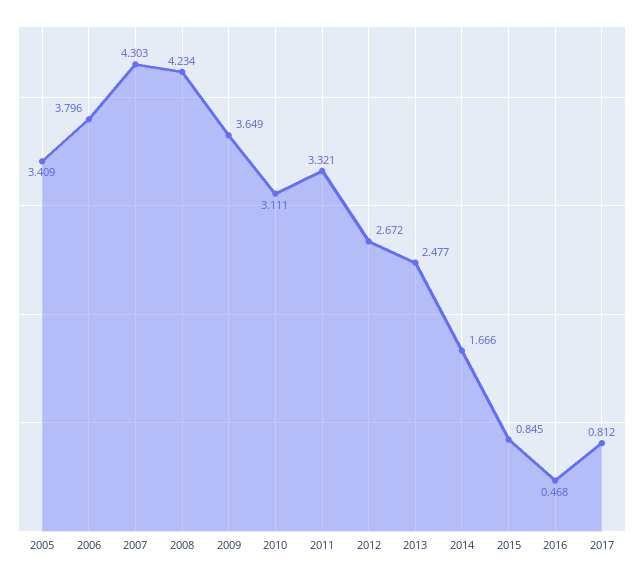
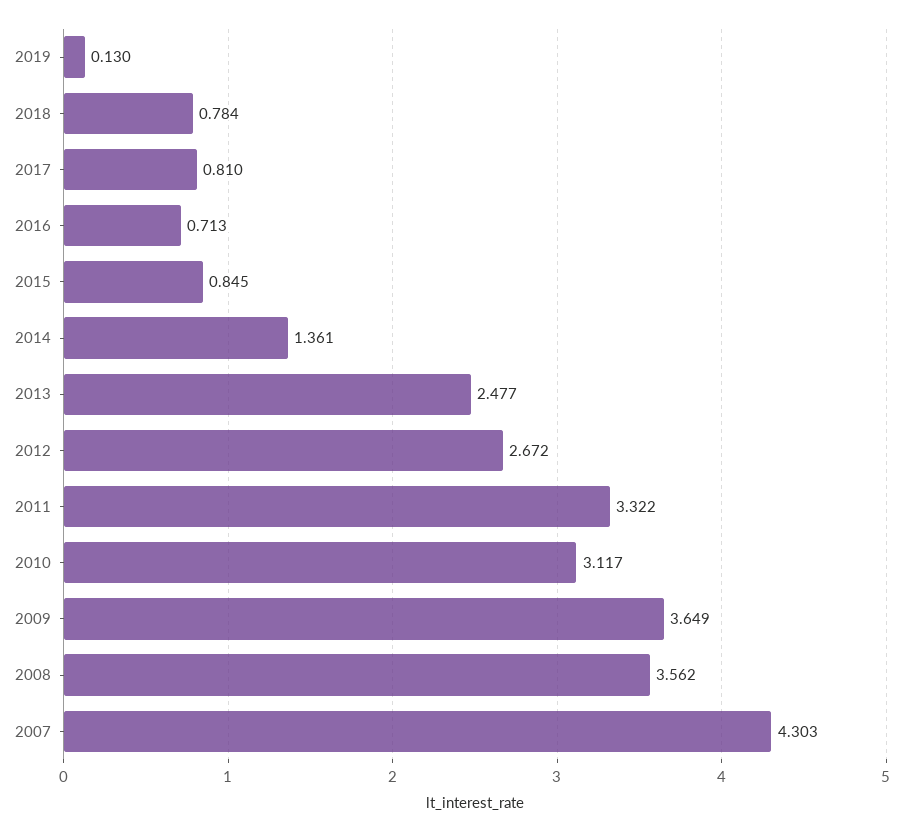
2005: 3.409 -> none
2006: 3.796 -> none
2008: 4.234 -> 3.562
2010: 3.111 -> 3.117
2011: 3.321 -> 3.322
2014: 1.666 -> 1.361
2016: 0.468 -> 0.713
2017: 0.812 -> 0.81
2019: none -> 0.13
2018: none -> 0.784

